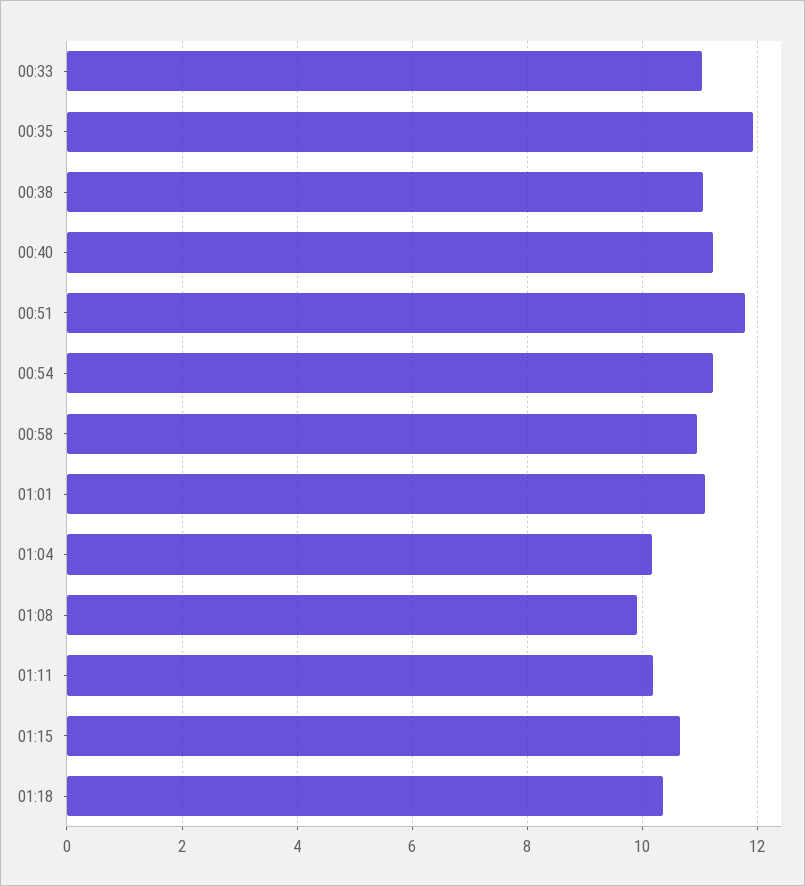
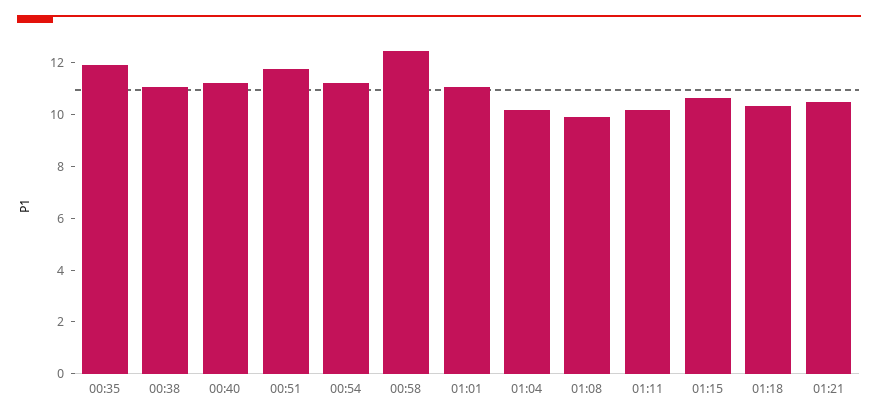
00:33: 11 -> none
00:58: 11 -> 12.5
01:21: none -> 10.5

